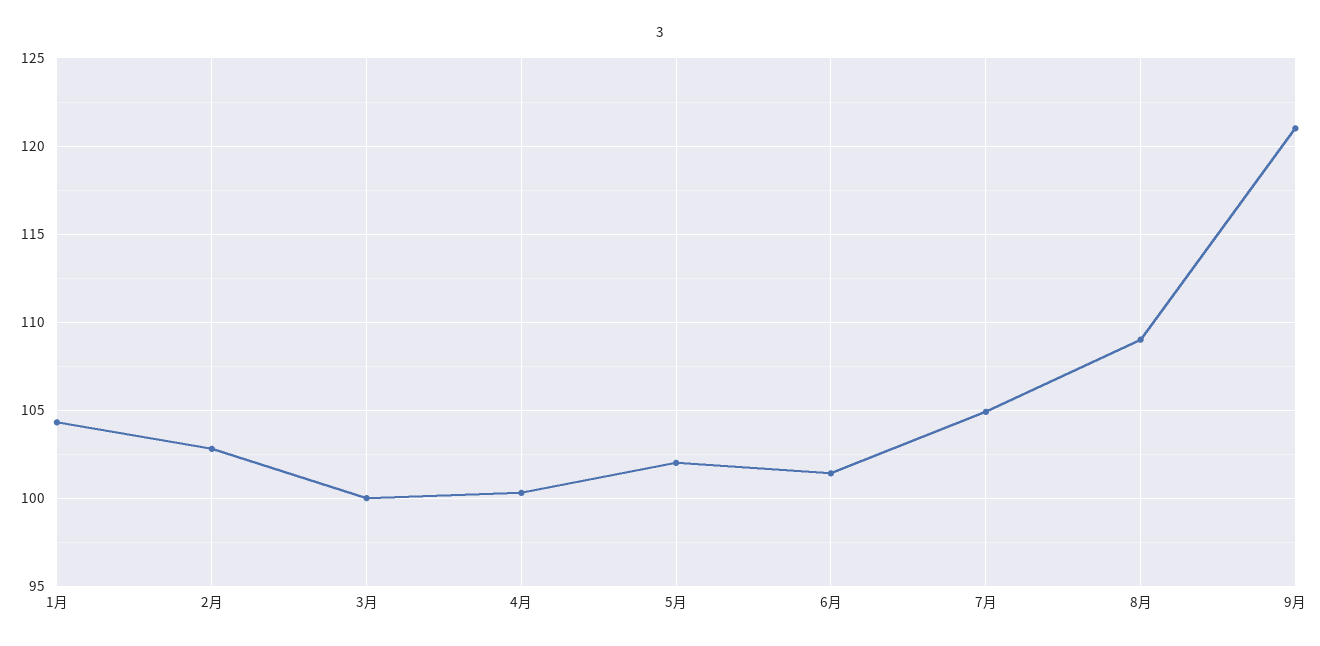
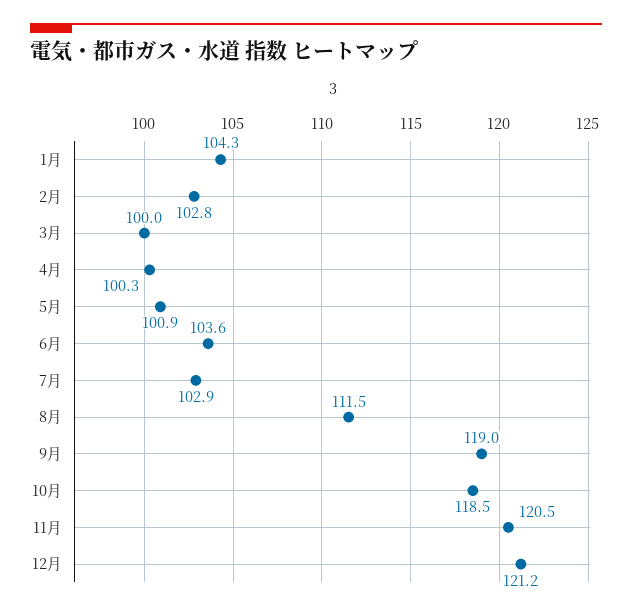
5月: 102 -> 100.9
6月: 101.5 -> 103.6
7月: 105 -> 102.9
8月: 109 -> 111.5
9月: 121 -> 119
10月: none -> 118.5
11月: none -> 120.5
12月: none -> 121.2

